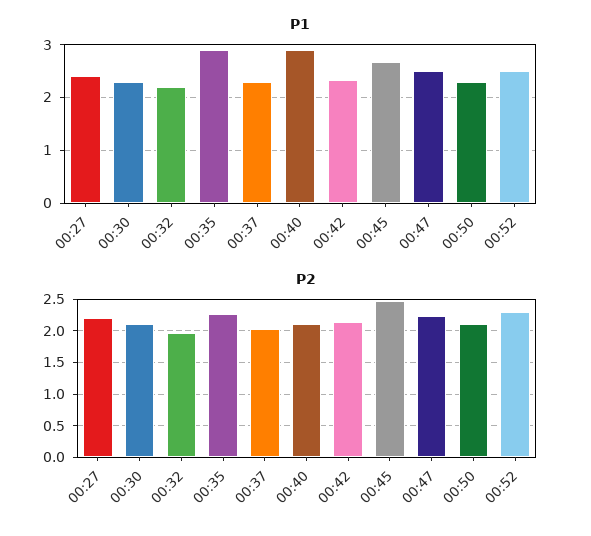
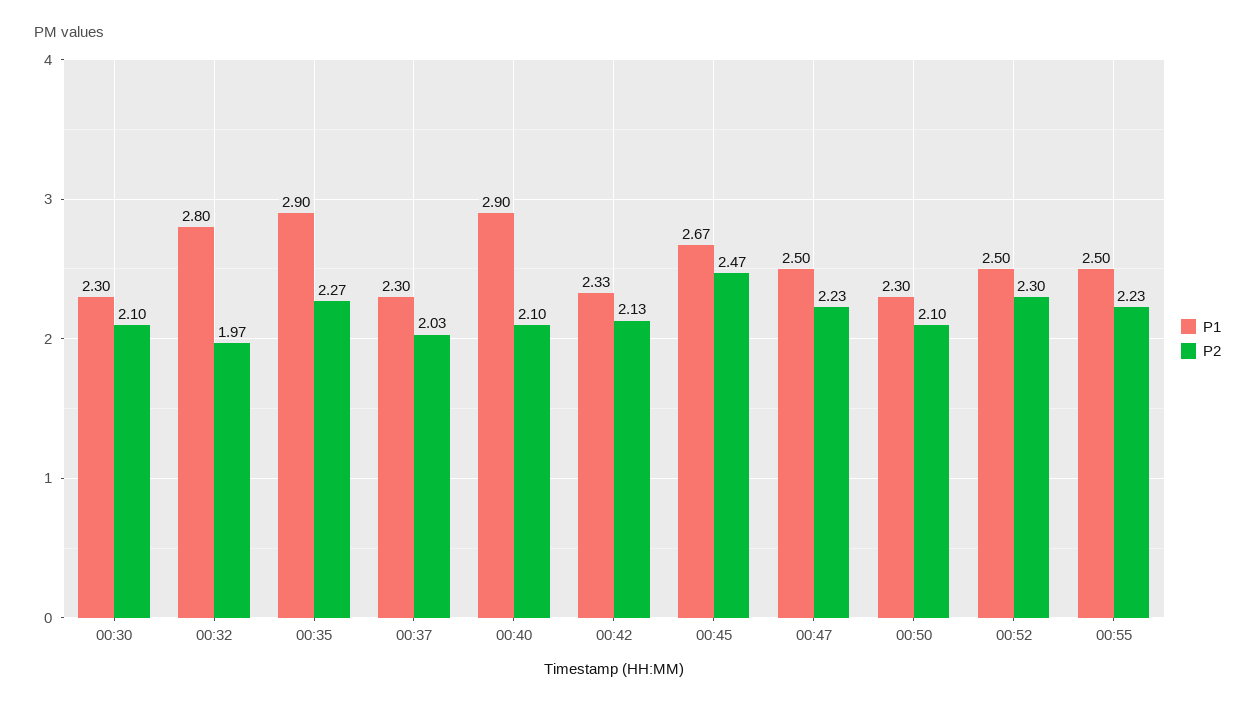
P1, 00:27: 2.4 -> none
P1, 00:32: 2.2 -> 2.8
P2, 00:27: 2.2 -> none
P1, 00:55: none -> 2.5
P2, 00:55: none -> 2.23

